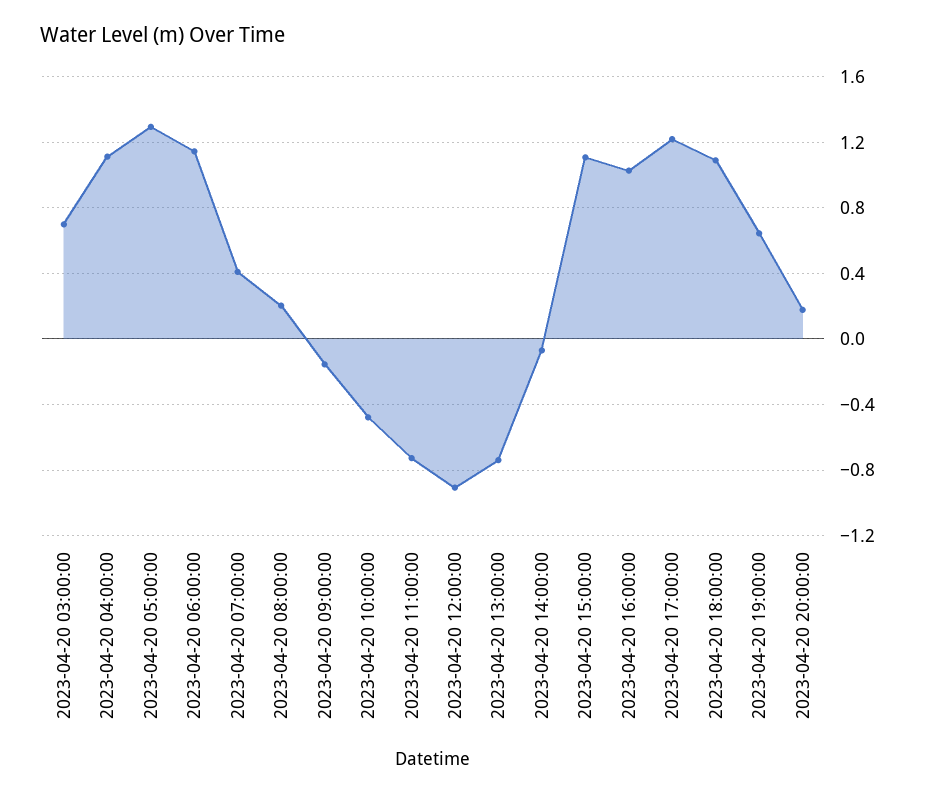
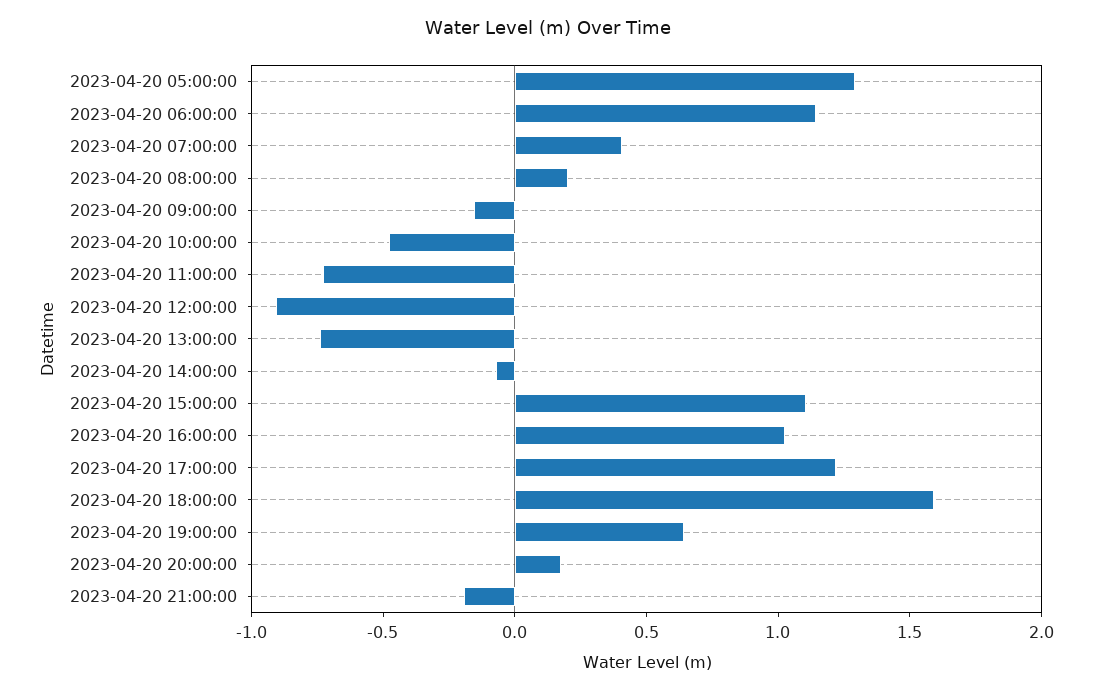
2023-04-20 03:00:00: 0.7 -> none
2023-04-20 04:00:00: 1.1 -> none
2023-04-20 18:00:00: 1.1 -> 1.6
2023-04-20 21:00:00: none -> -0.2

